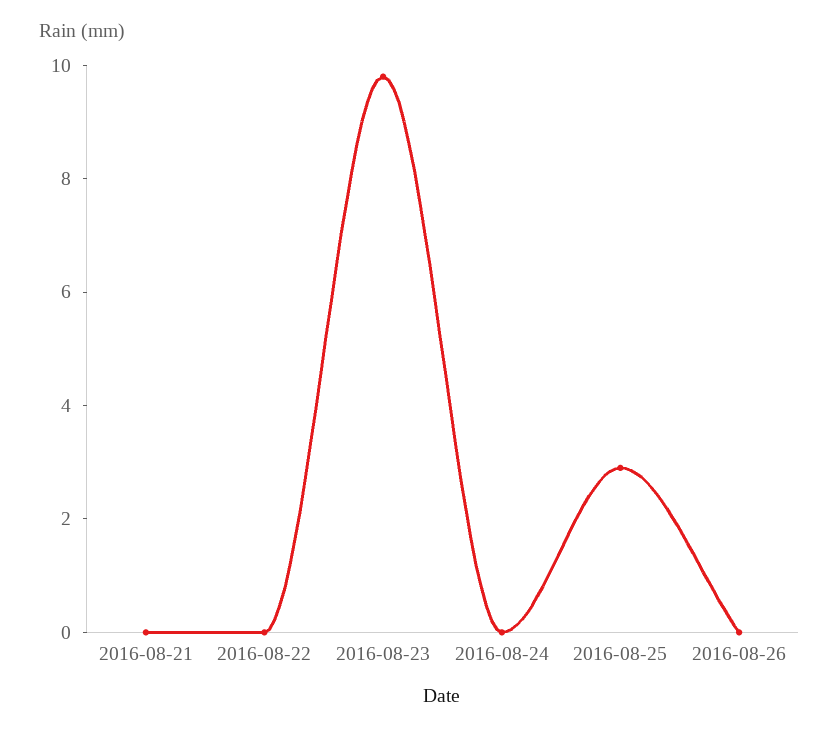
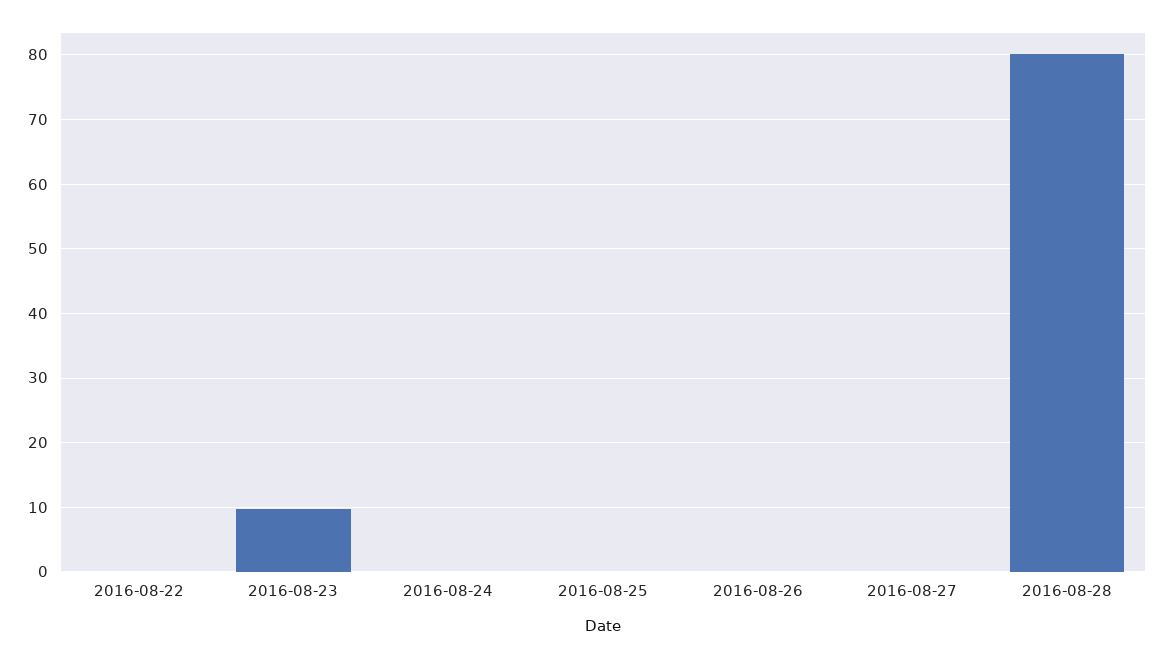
2016-08-21: 0 -> none
2016-08-25: 3 -> 0
2016-08-27: none -> 0
2016-08-28: none -> 80

